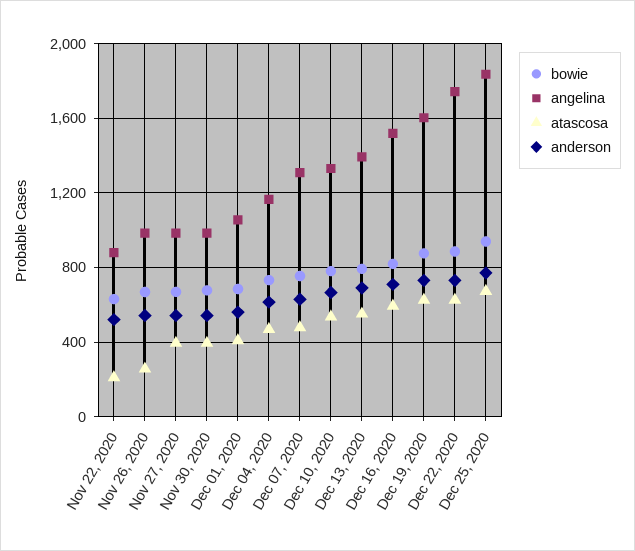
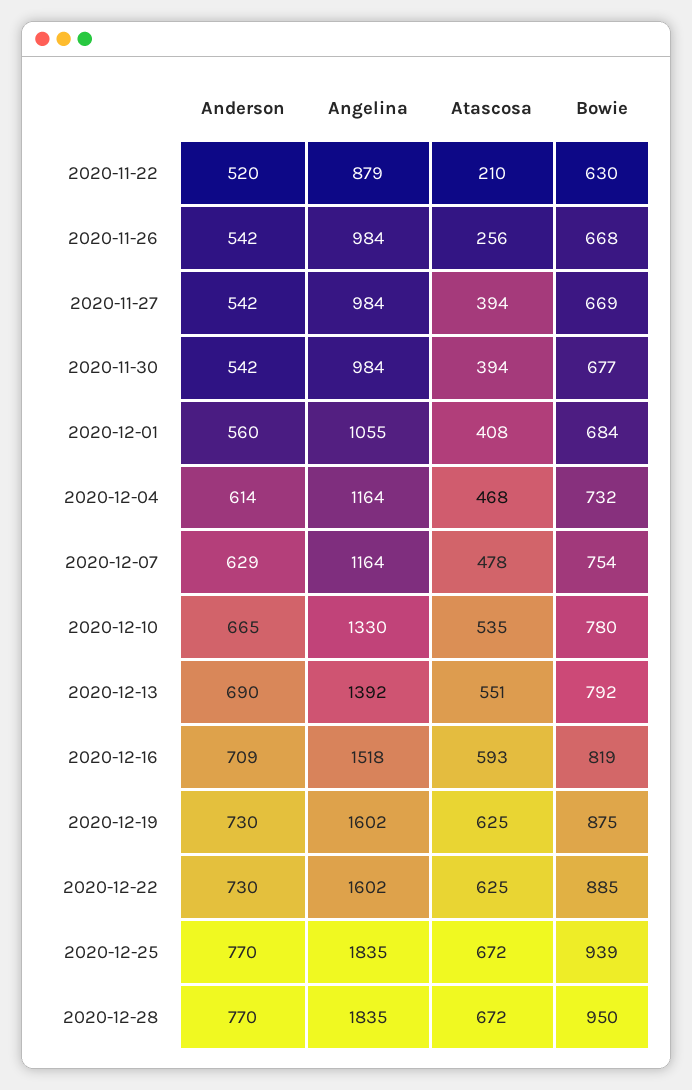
angelina, Dec 07, 2020: 1300 -> 1164
angelina, Dec 22, 2020: 1750 -> 1602
anderson, 2020-12-28: none -> 770
angelina, 2020-12-28: none -> 1835
atascosa, 2020-12-28: none -> 672
bowie, 2020-12-28: none -> 950

